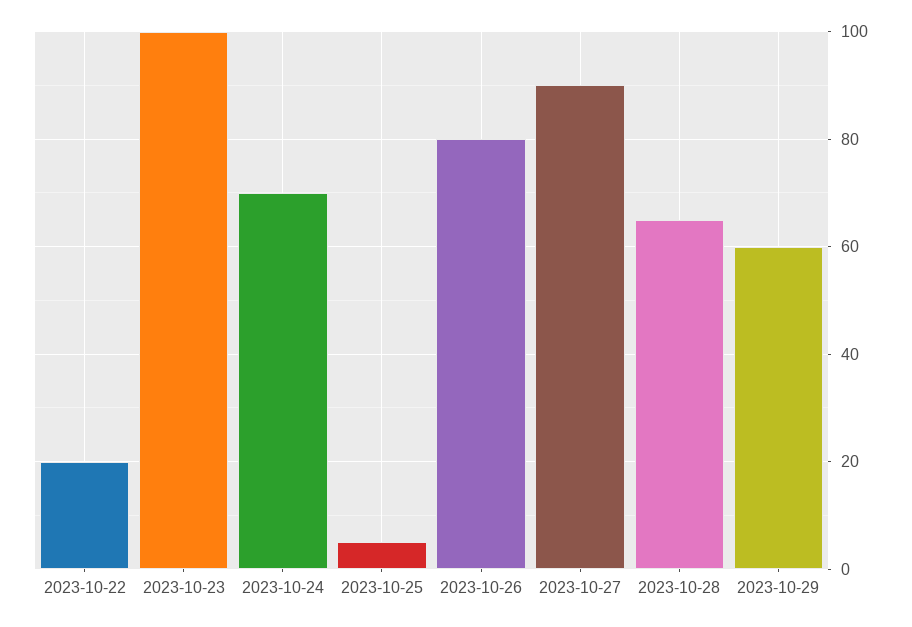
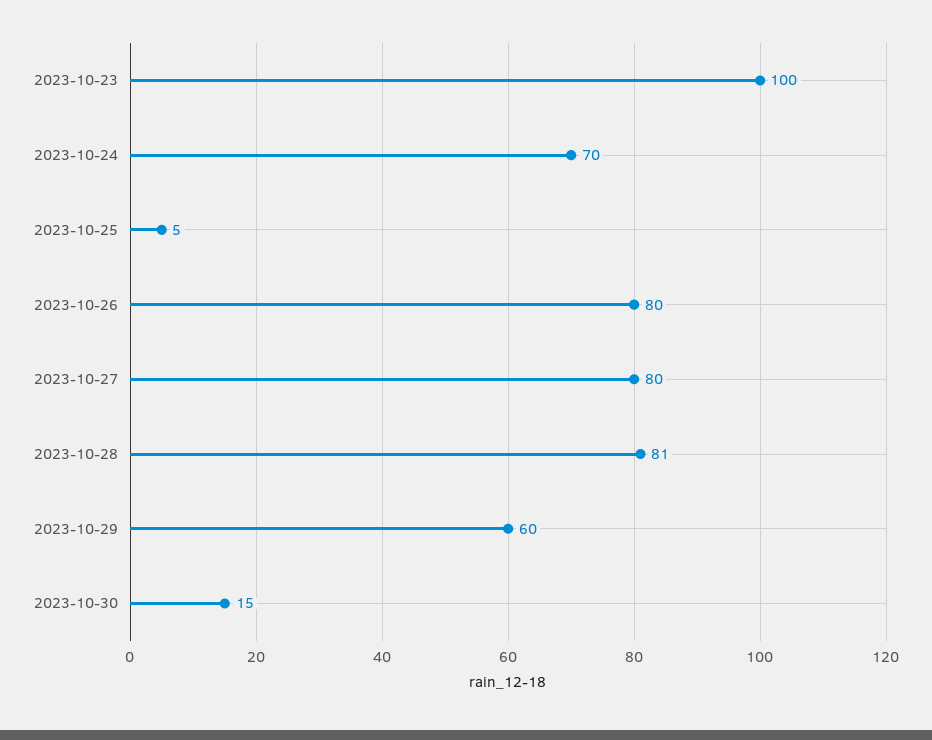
2023-10-22: 20 -> none
2023-10-27: 90 -> 80
2023-10-28: 65 -> 81
2023-10-30: none -> 15

